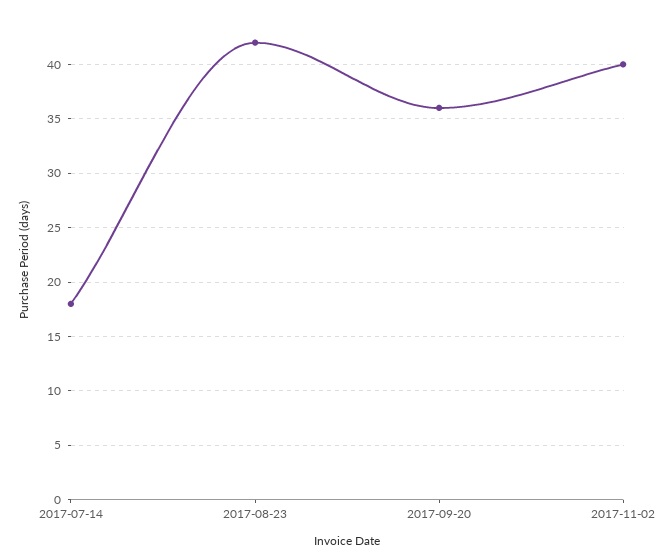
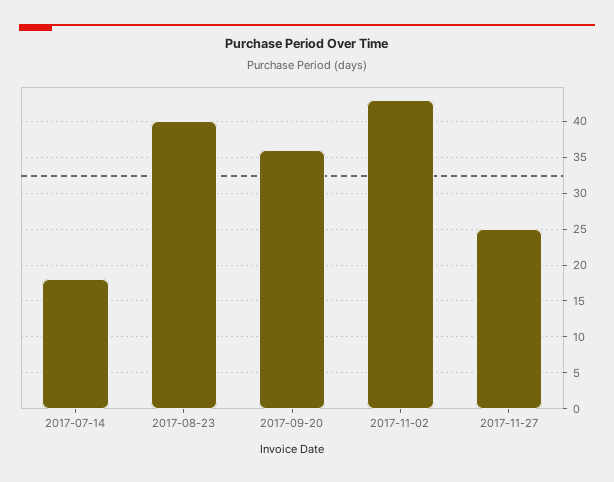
2017-08-23: 42 -> 40
2017-11-02: 40 -> 43
2017-11-27: none -> 25

